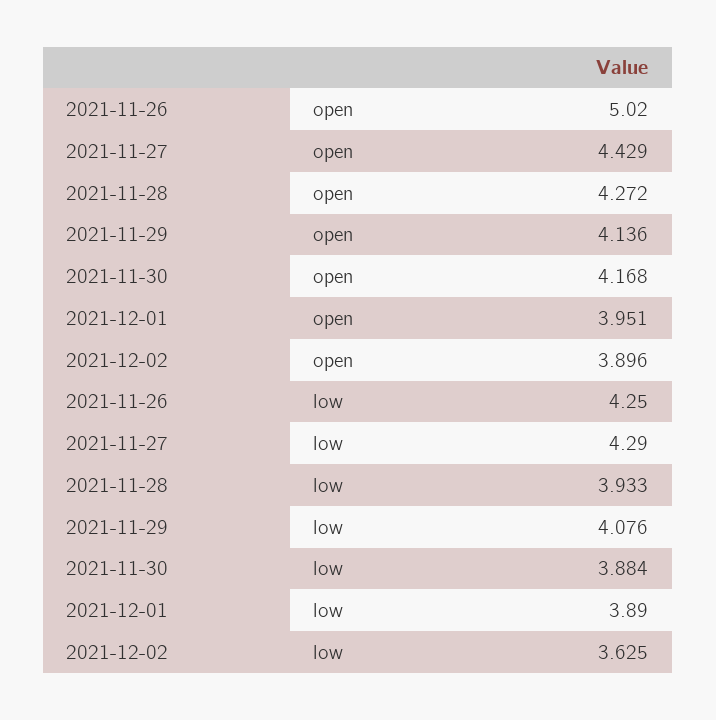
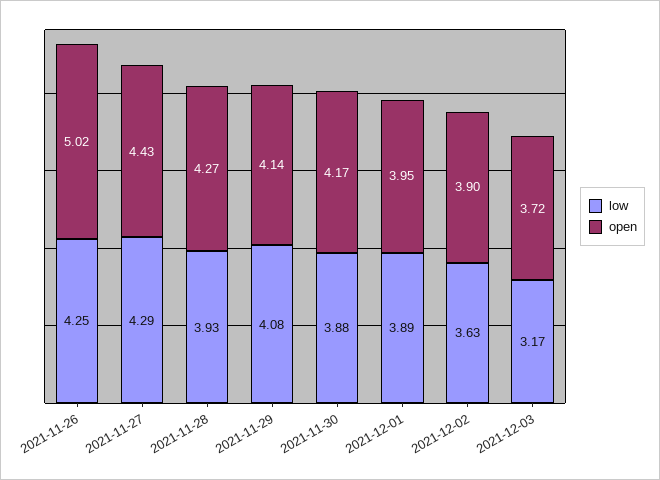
low, 2021-12-03: none -> 3.17
open, 2021-12-03: none -> 3.72

